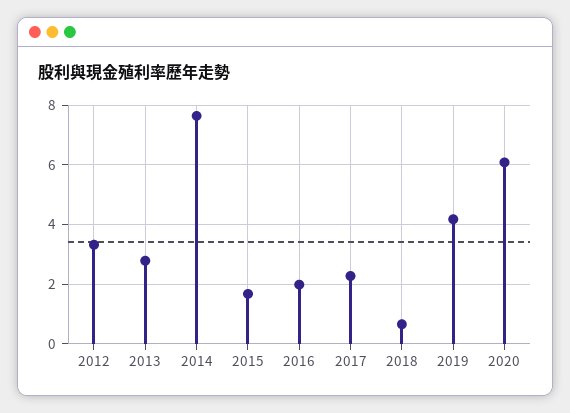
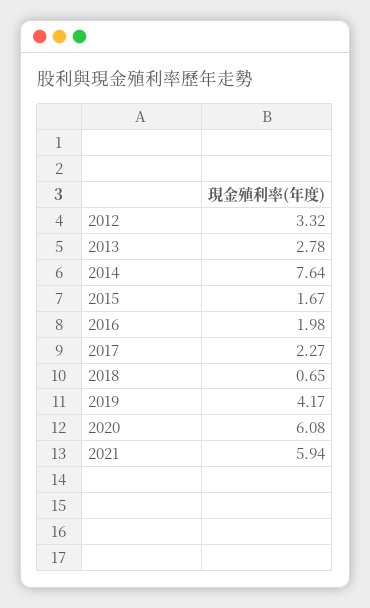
2021: none -> 5.94

